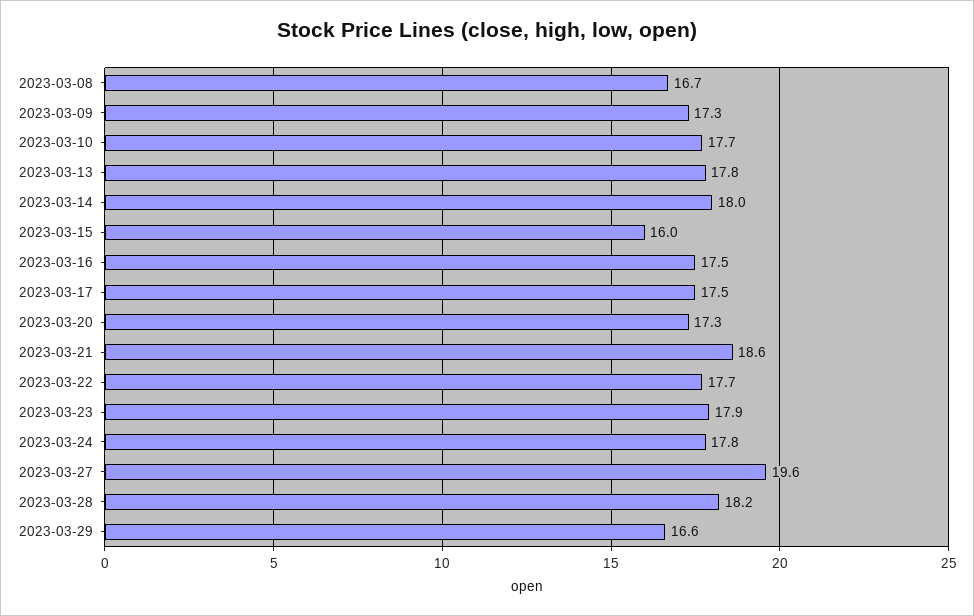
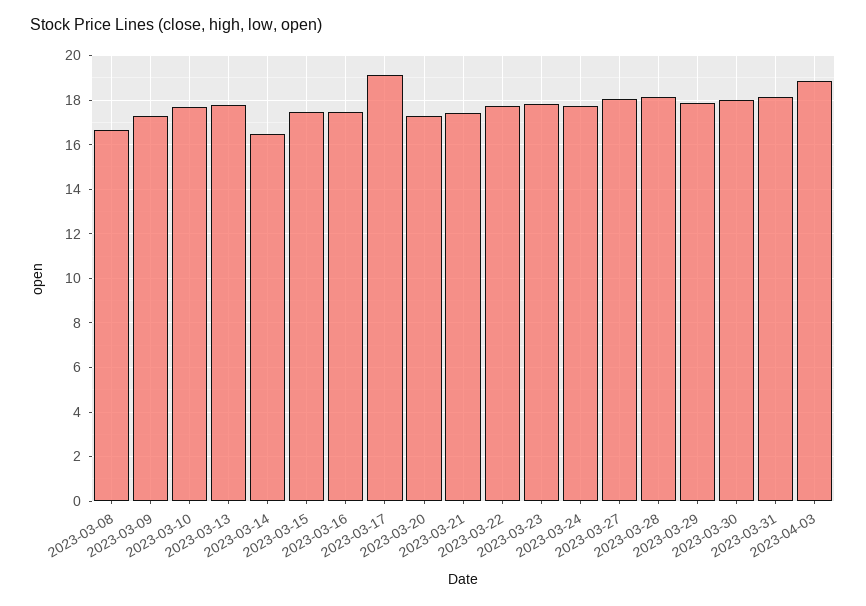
2023-03-14: 18 -> 16.5
2023-03-15: 16 -> 17.5
2023-03-17: 17.5 -> 19
2023-03-21: 18.6 -> 17.5
2023-03-27: 19.6 -> 18
2023-03-29: 16.6 -> 18
2023-03-30: none -> 18
2023-03-31: none -> 18
2023-04-03: none -> 19

